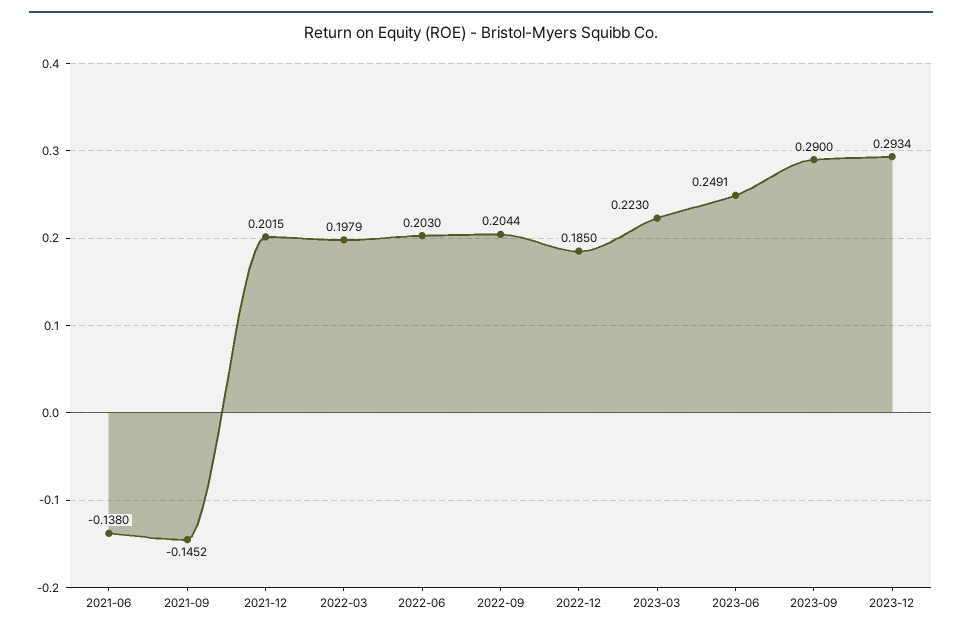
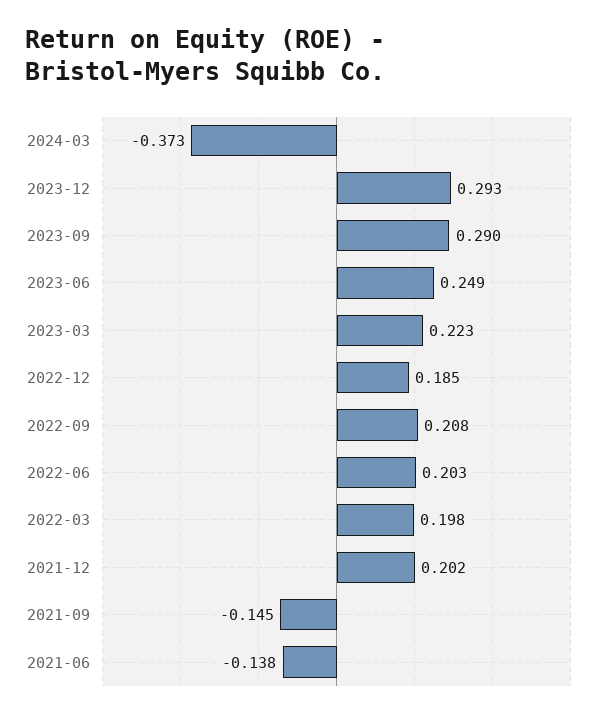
2022-09: 0.2044 -> 0.208
2024-03: none -> -0.373

